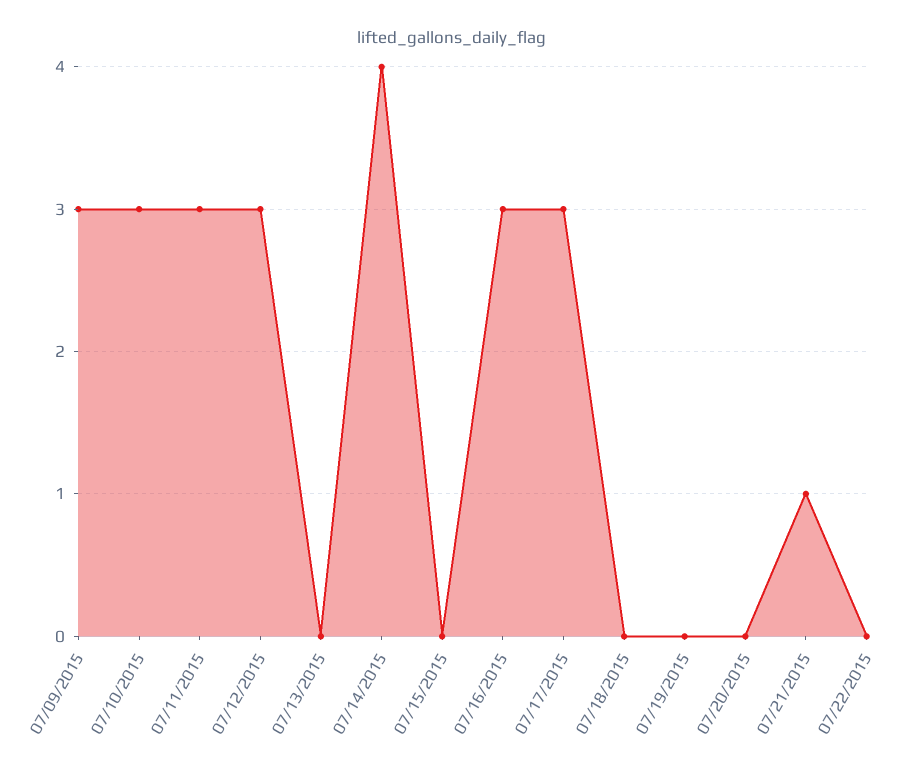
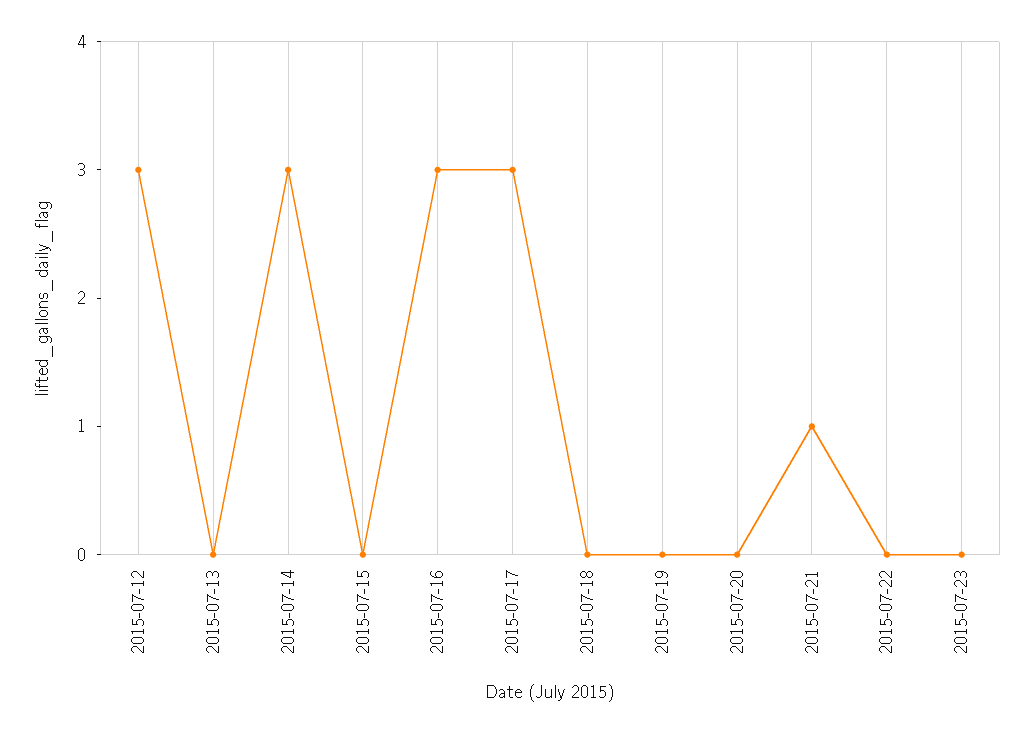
07/09/2015: 3 -> none
07/10/2015: 3 -> none
07/11/2015: 3 -> none
07/14/2015: 4 -> 3
2015-07-23: none -> 0

